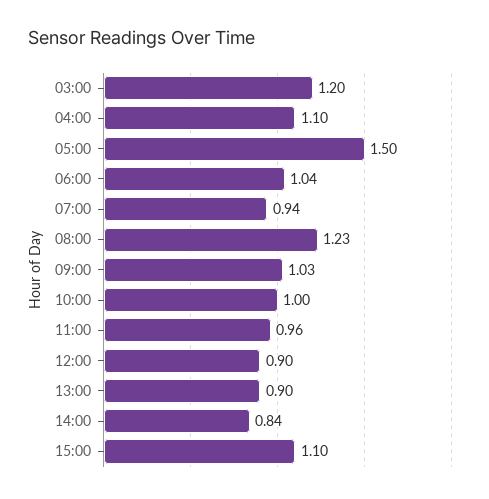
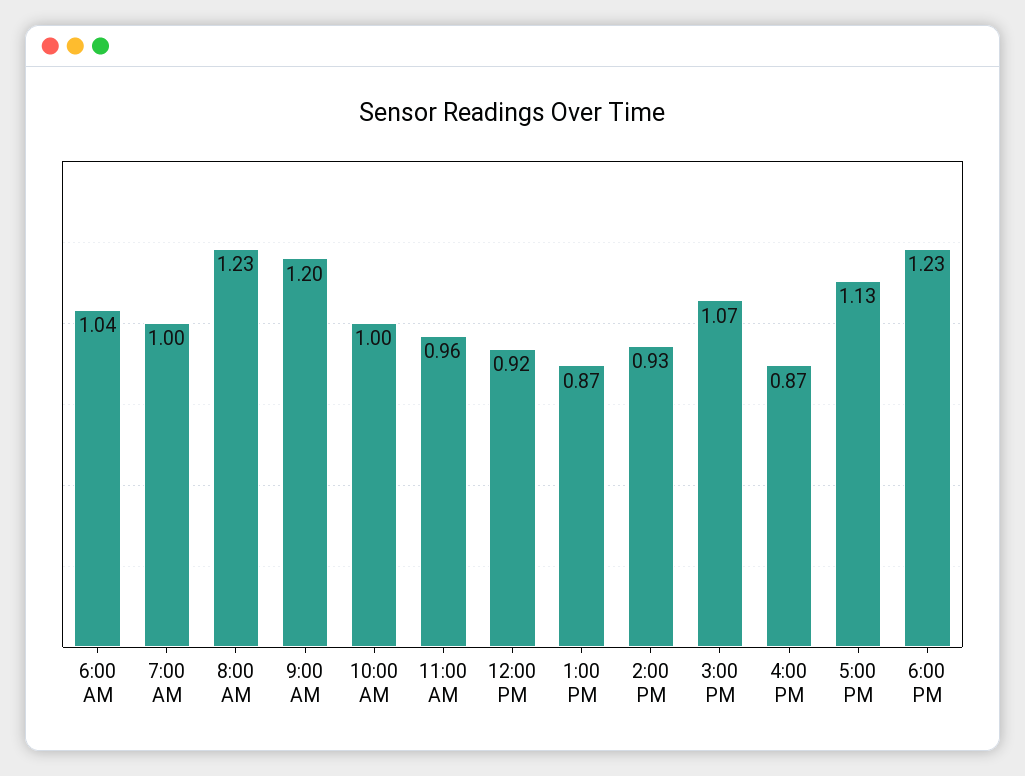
03:00: 1.2 -> none
04:00: 1.1 -> none
05:00: 1.5 -> none
07:00: 0.94 -> 1
09:00: 1.03 -> 1.2
12:00: 0.9 -> 0.92
13:00: 0.9 -> 0.87
14:00: 0.84 -> 0.93
15:00: 1.1 -> 1.07
4:00 PM: none -> 0.87
5:00 PM: none -> 1.13
6:00 PM: none -> 1.23

